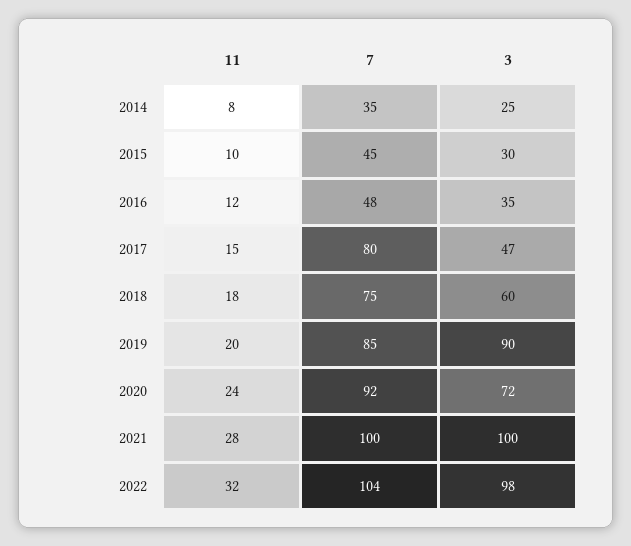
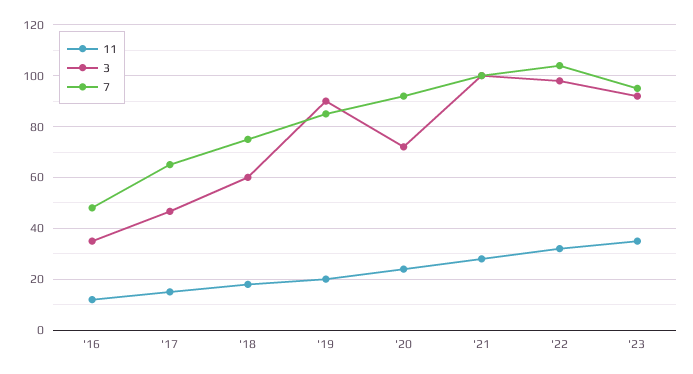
11, 2014: 8 -> none
7, 2014: 35 -> none
3, 2014: 25 -> none
11, 2015: 10 -> none
7, 2015: 45 -> none
3, 2015: 30 -> none
7, 2017: 80 -> 65
11, '23: none -> 35
3, '23: none -> 92.5
7, '23: none -> 95

